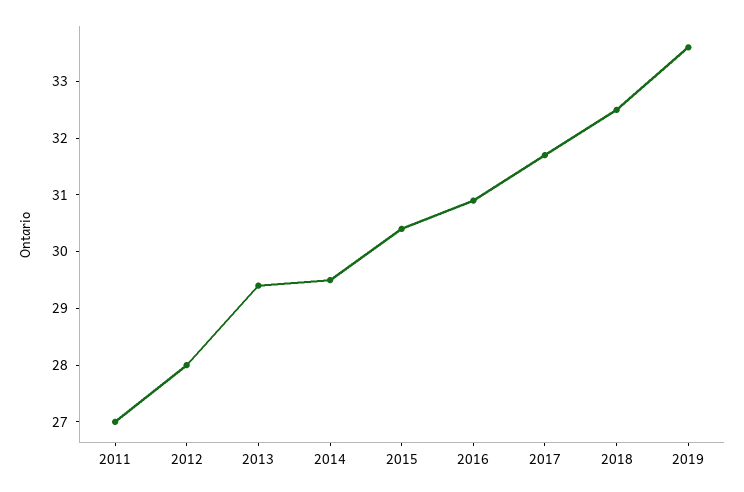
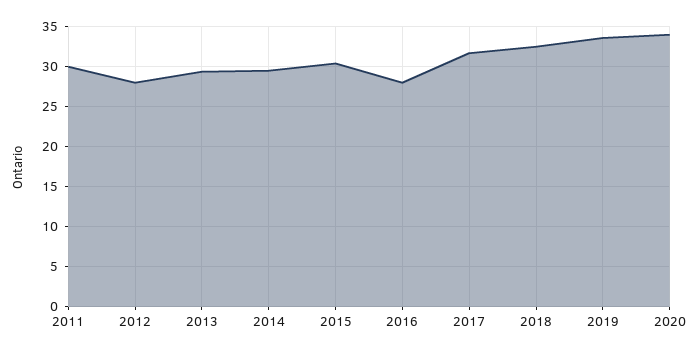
2011: 27 -> 30
2016: 31 -> 28
2020: none -> 34

